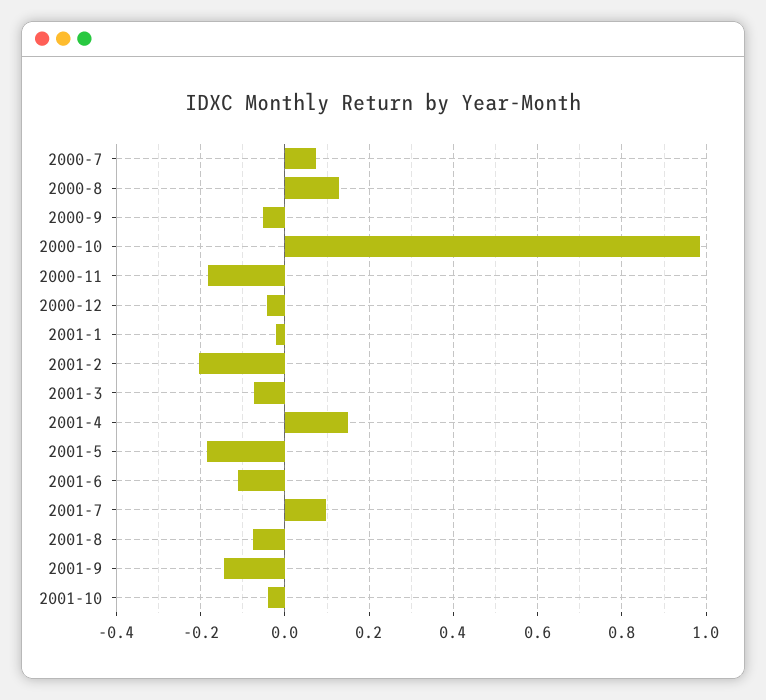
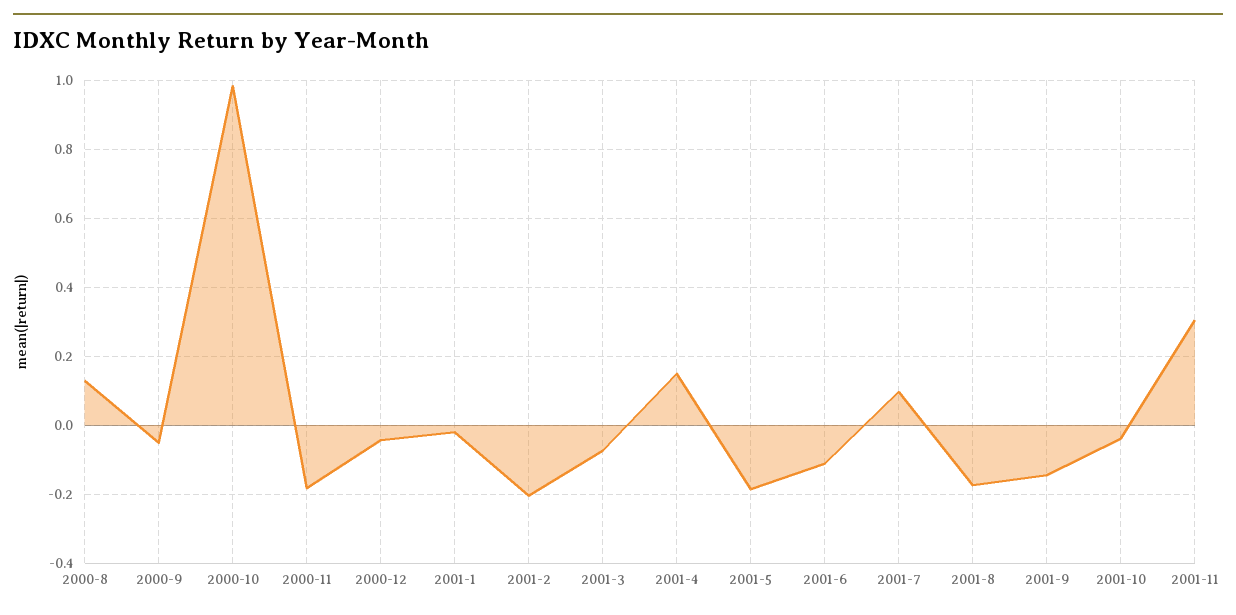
2000-7: 0.08 -> none
2001-8: -0.08 -> -0.18
2001-11: none -> 0.3

